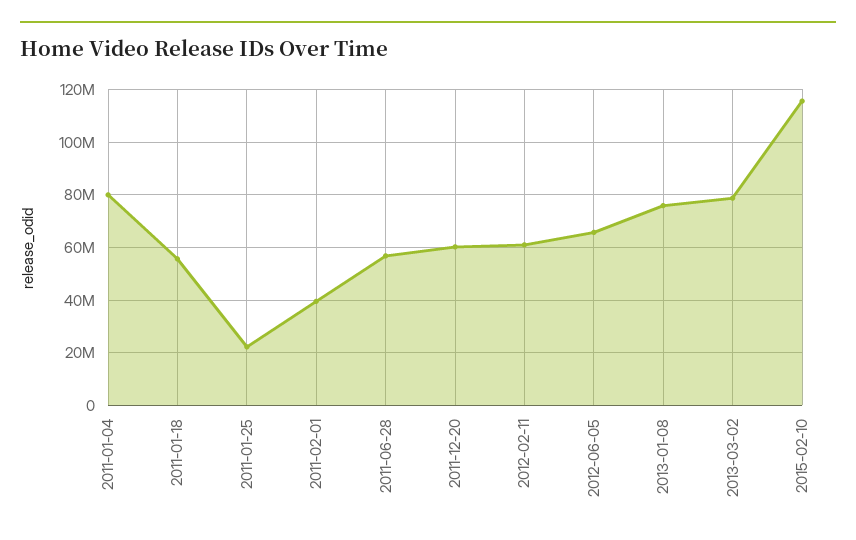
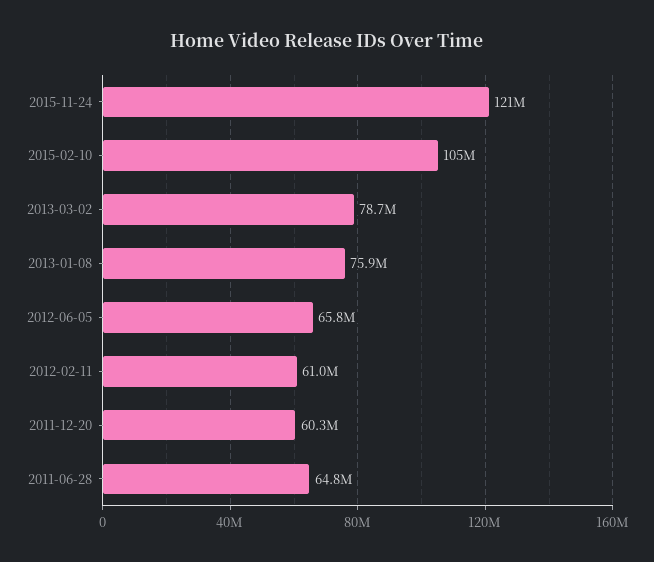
2011-01-04: 80000000 -> none
2011-01-18: 55000000 -> none
2011-01-25: 22500000 -> none
2011-02-01: 40000000 -> none
2011-06-28: 57500000 -> 64800000
2015-02-10: 115000000 -> 105000000
2015-11-24: none -> 121000000

